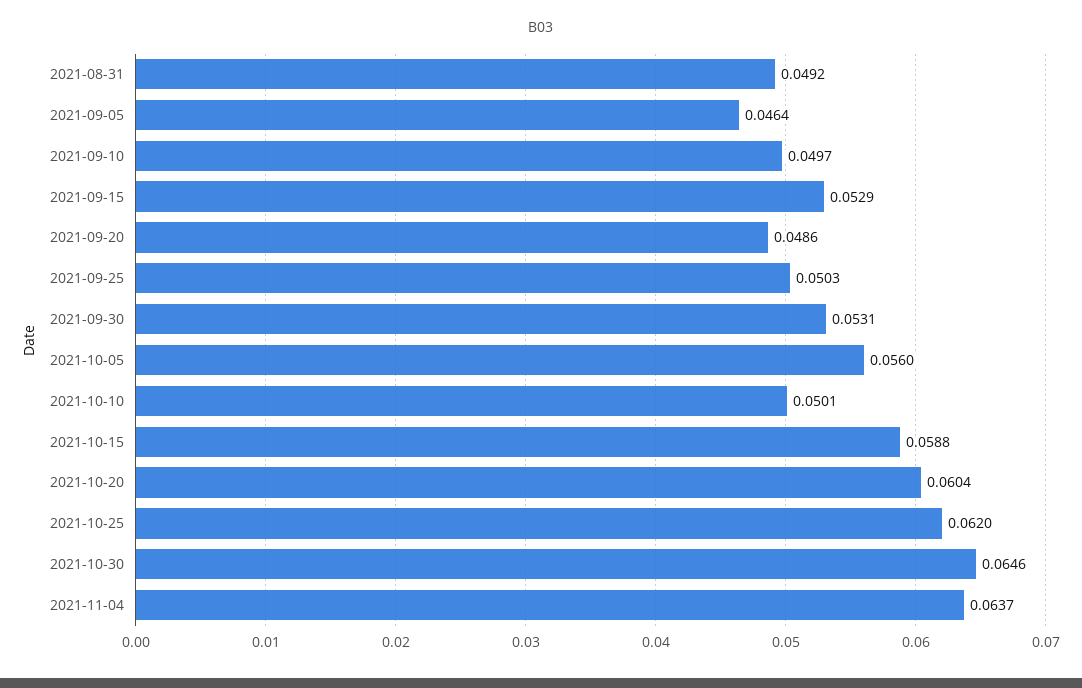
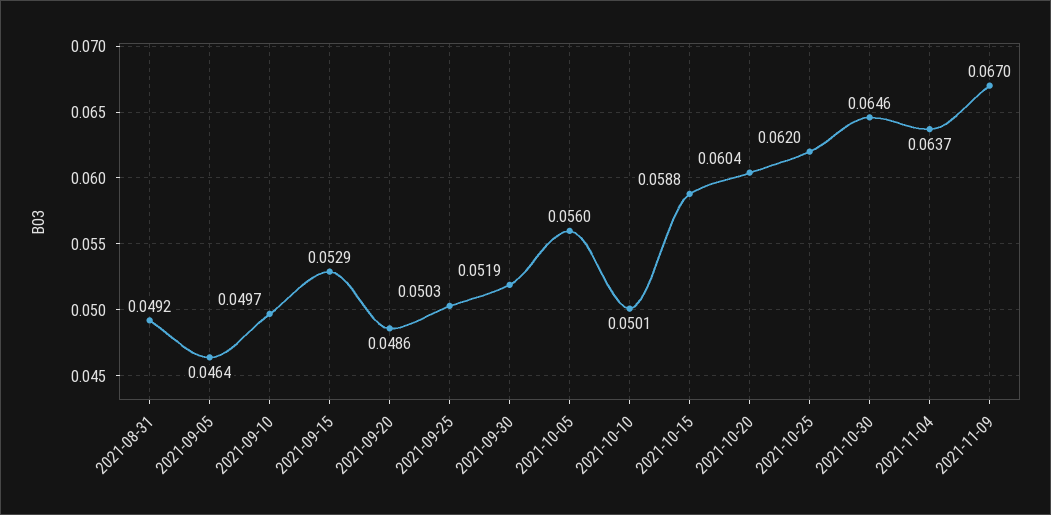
2021-09-30: 0.0531 -> 0.0519
2021-11-09: none -> 0.067

